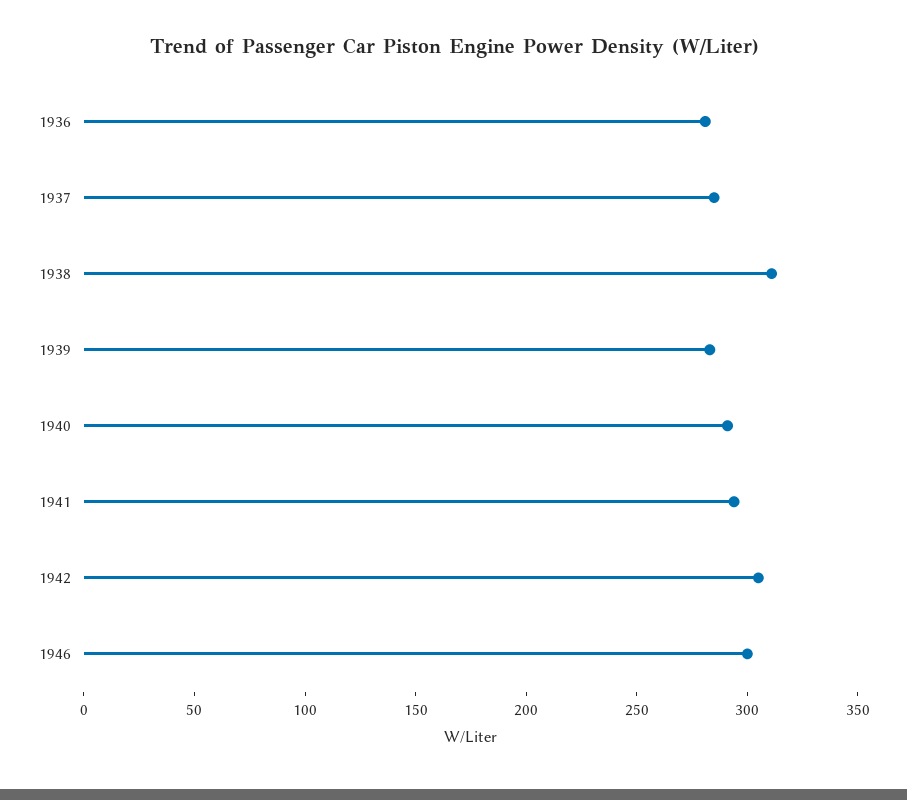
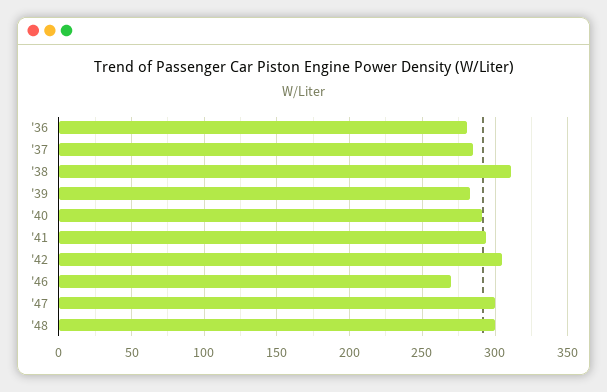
1946: 300 -> 270
'47: none -> 300
'48: none -> 300

